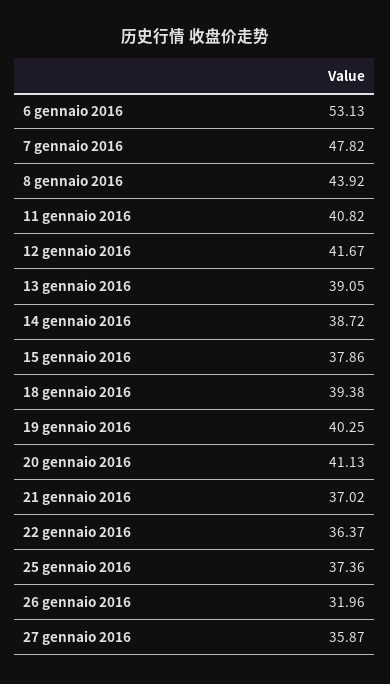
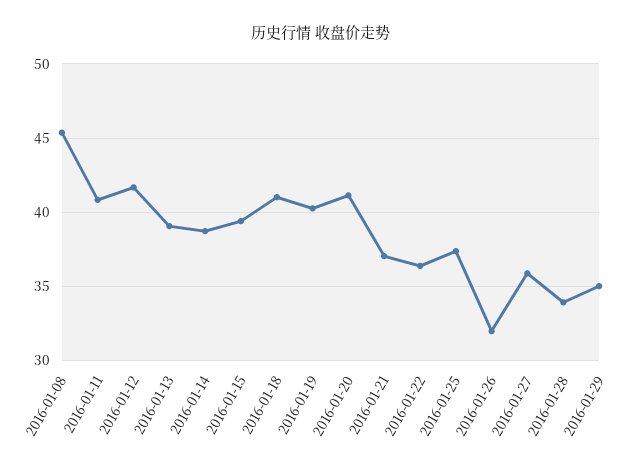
6 gennaio 2016: 53.13 -> none
7 gennaio 2016: 47.82 -> none
8 gennaio 2016: 43.92 -> 45.5
15 gennaio 2016: 37.86 -> 39.5
18 gennaio 2016: 39.38 -> 41
2016-01-28: none -> 34
2016-01-29: none -> 35

